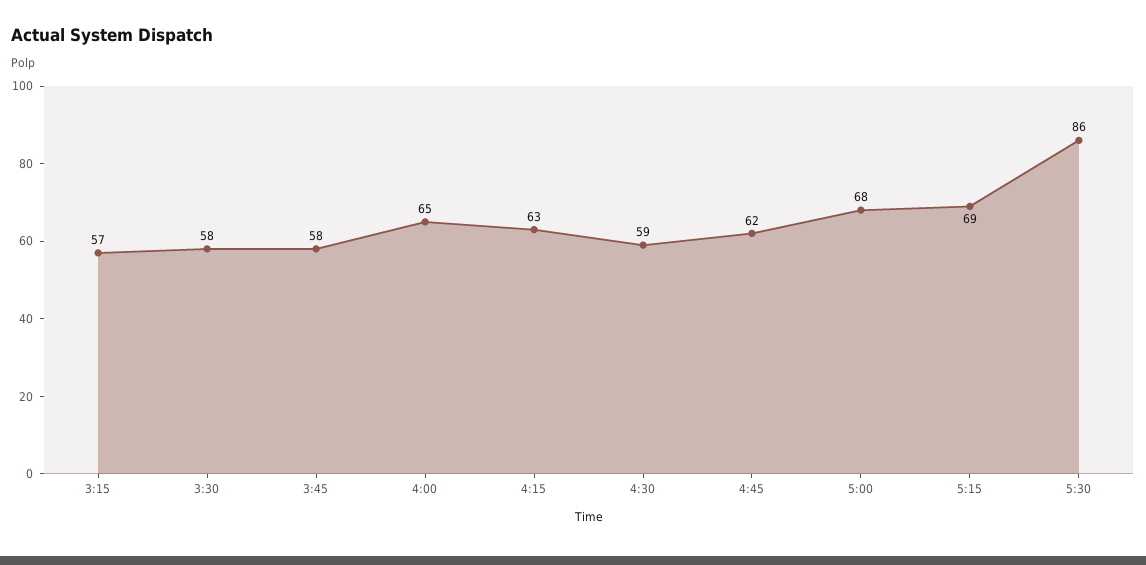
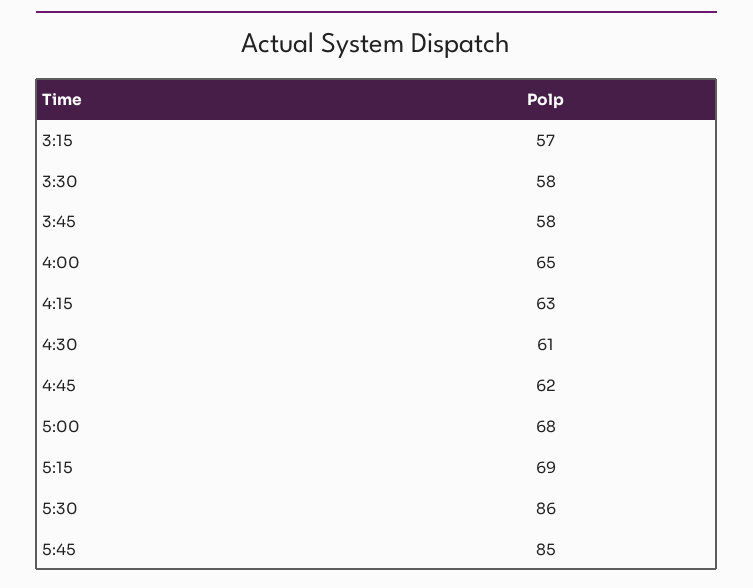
4:30: 59 -> 61
5:45: none -> 85

